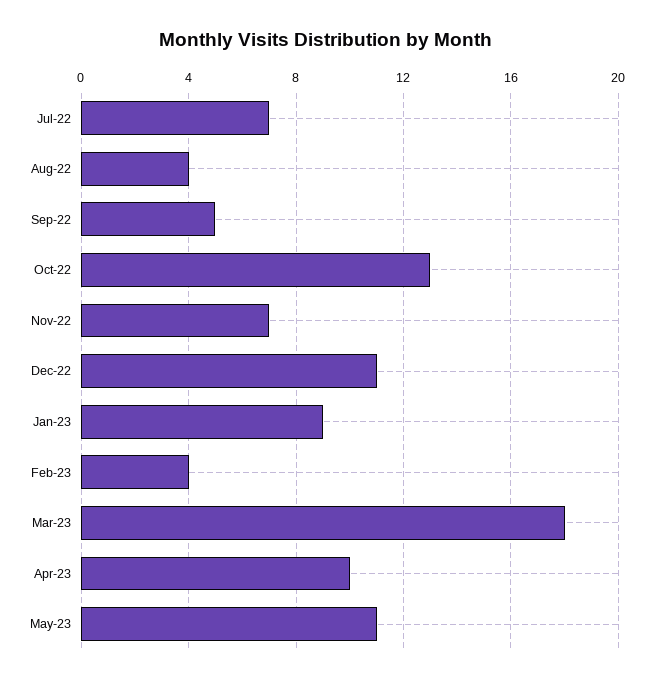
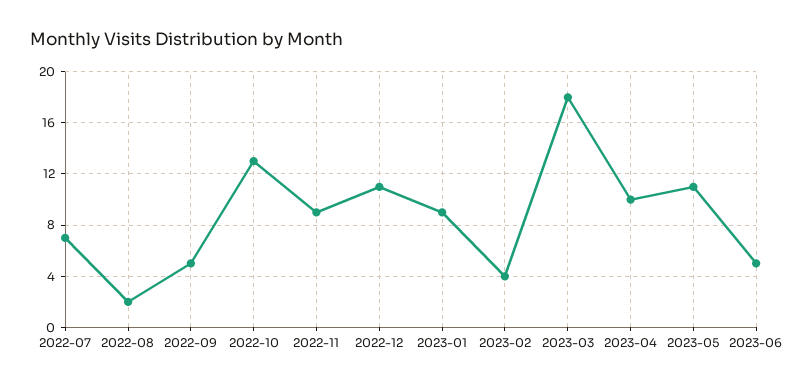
Aug-22: 4 -> 2
Nov-22: 7 -> 9
2023-06: none -> 5

